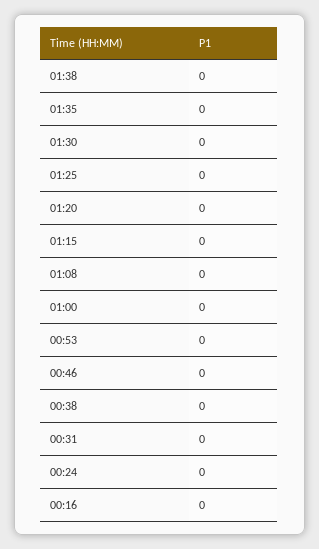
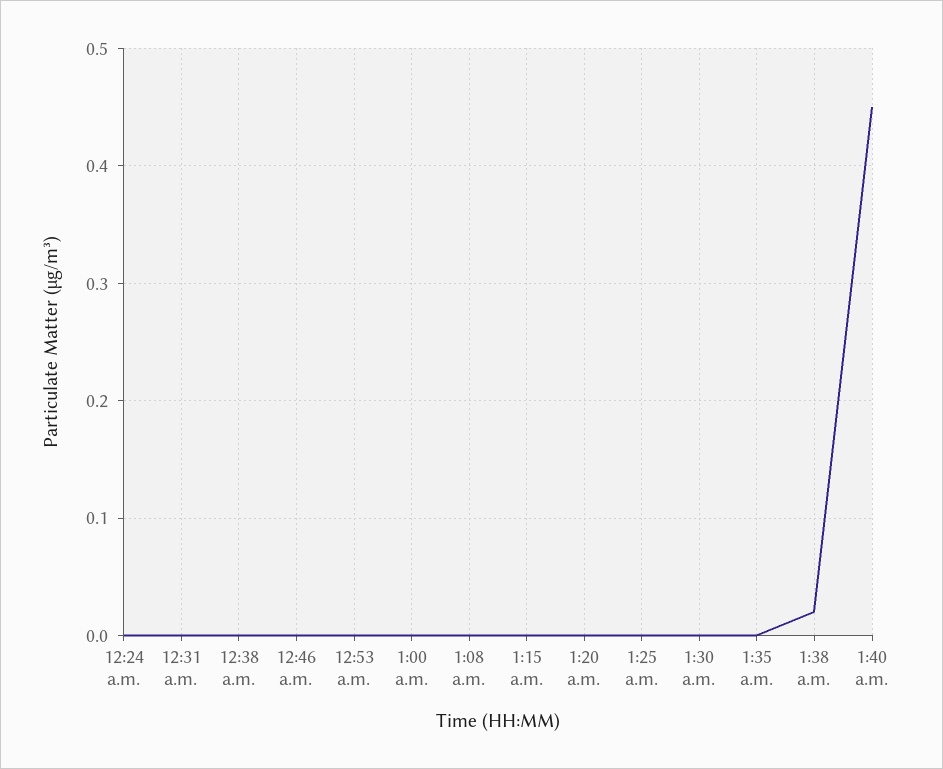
01:38: 0 -> 0.02
00:16: 0 -> none
1:40 a.m.: none -> 0.45

